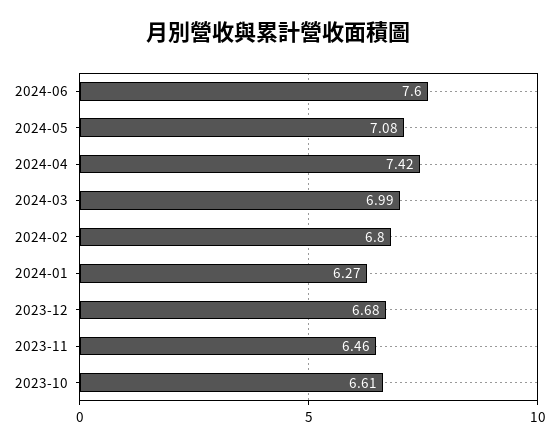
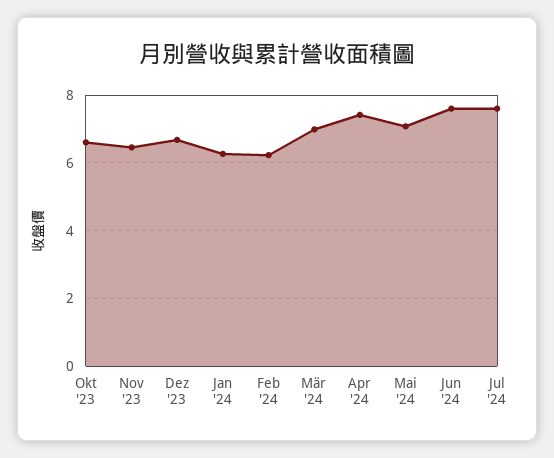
2024-02: 6.8 -> 6.2
Jul '24: none -> 7.6

